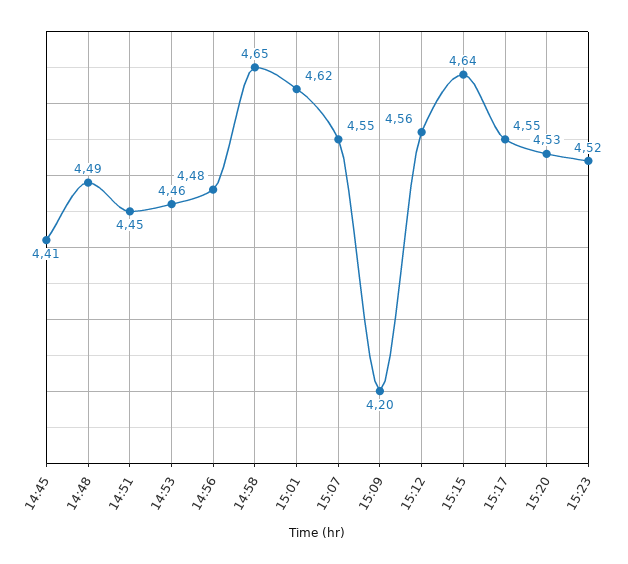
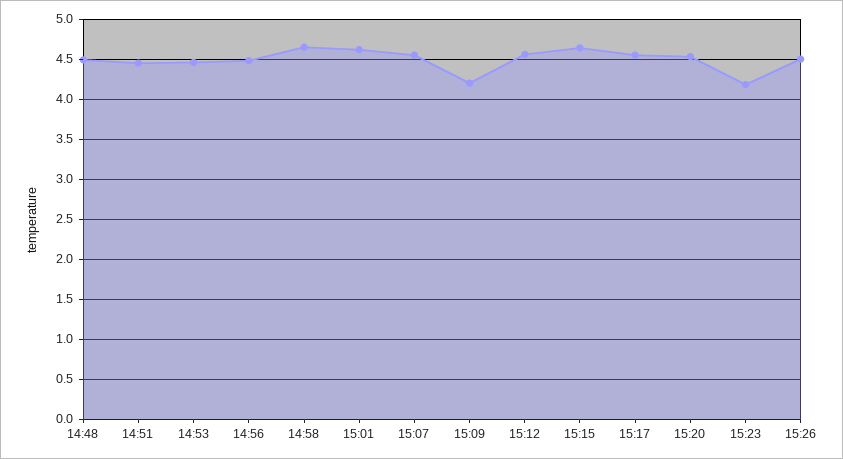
14:45: 4.41 -> none
15:23: 4.52 -> 4.2
15:26: none -> 4.5

